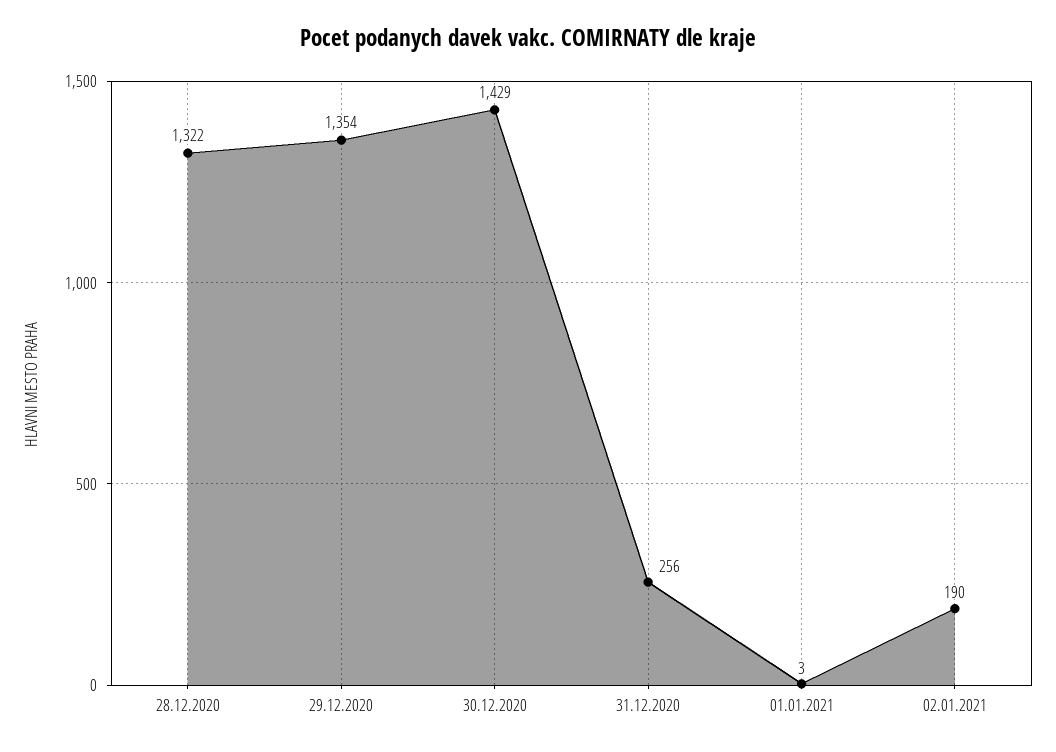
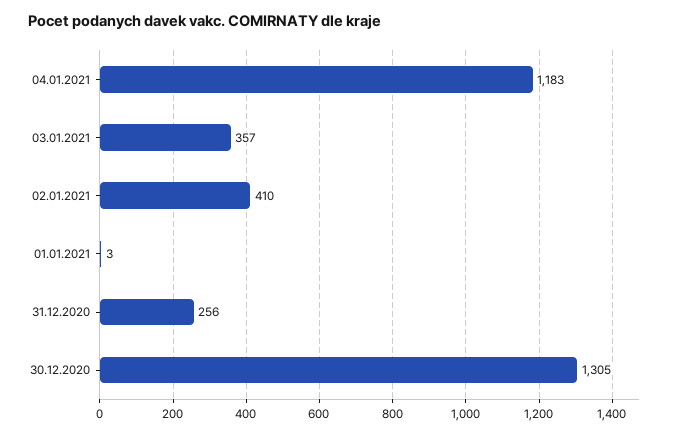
28.12.2020: 1322 -> none
29.12.2020: 1354 -> none
30.12.2020: 1429 -> 1305
02.01.2021: 190 -> 410
04.01.2021: none -> 1183
03.01.2021: none -> 357

